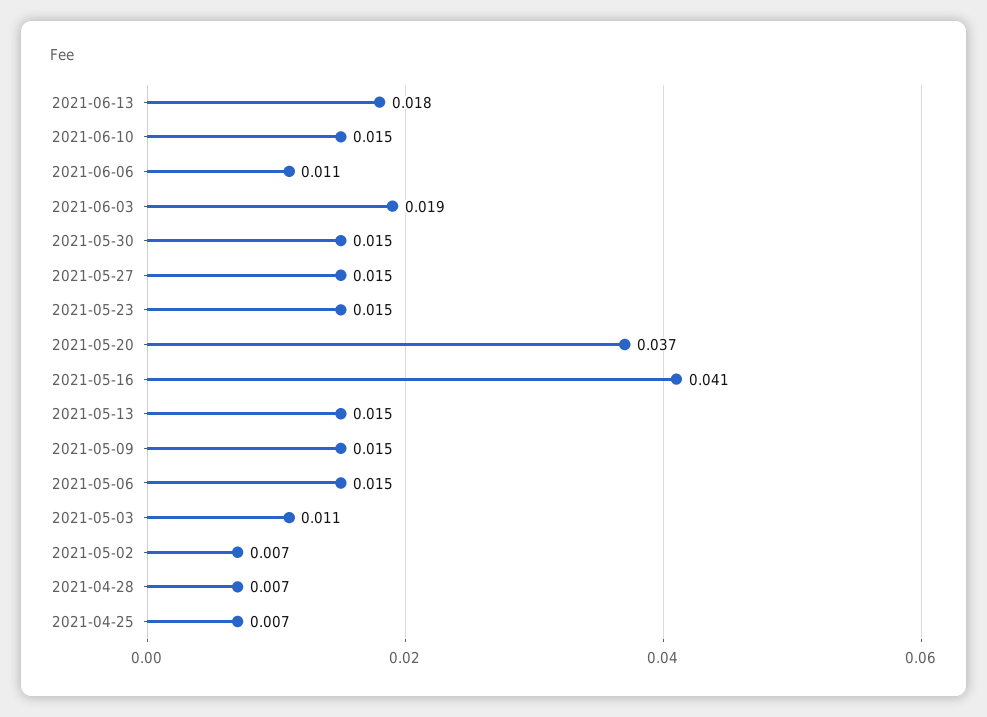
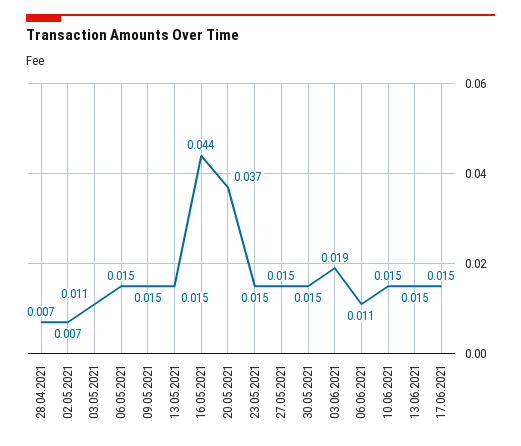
2021-06-13: 0.018 -> 0.015
2021-05-16: 0.041 -> 0.044
2021-04-25: 0.007 -> none
17.06.2021: none -> 0.015

